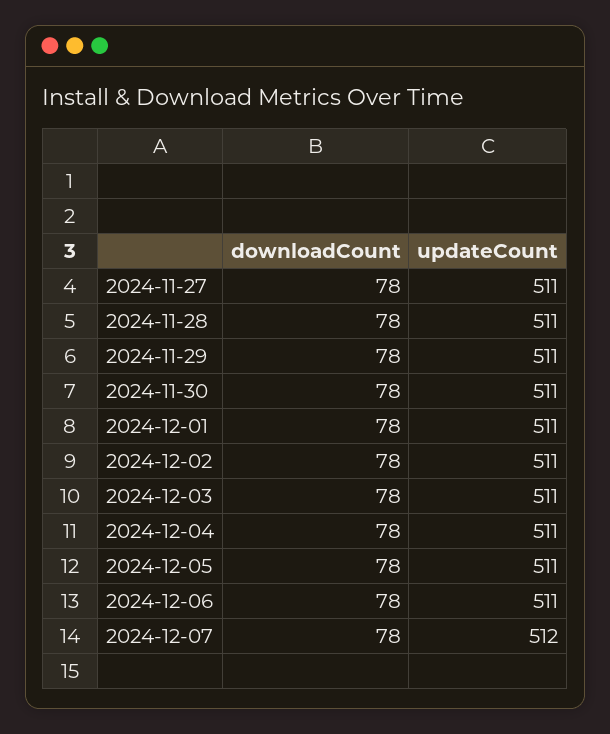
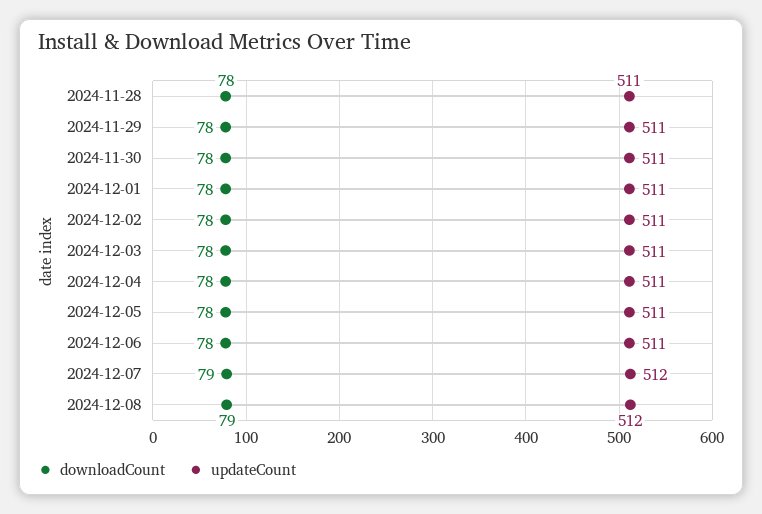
downloadCount, 2024-11-27: 78 -> none
updateCount, 2024-11-27: 511 -> none
downloadCount, 2024-12-07: 78 -> 79
downloadCount, 2024-12-08: none -> 79
updateCount, 2024-12-08: none -> 512

